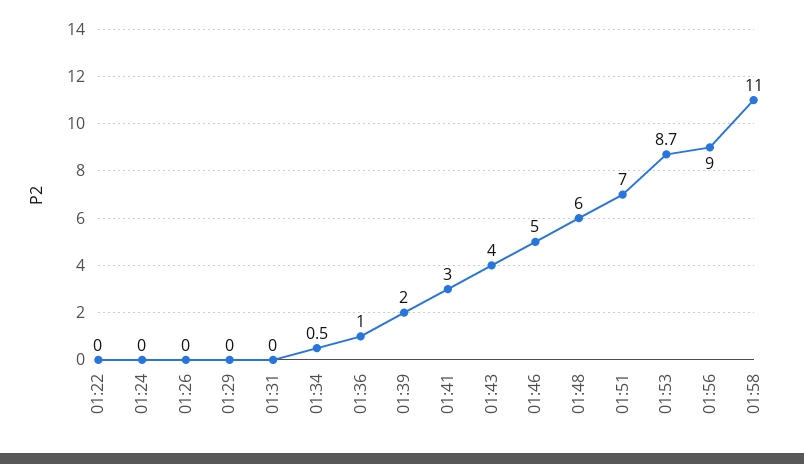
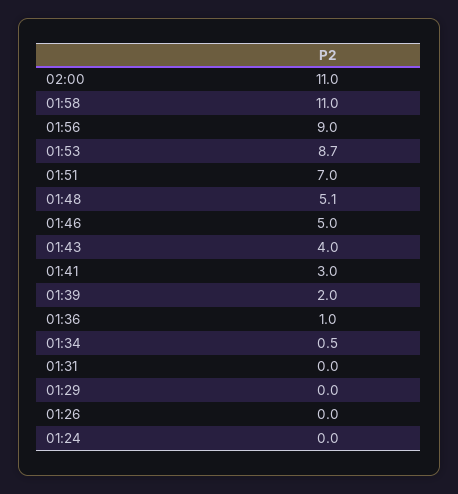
01:22: 0 -> none
01:48: 6 -> 5.1
02:00: none -> 11

